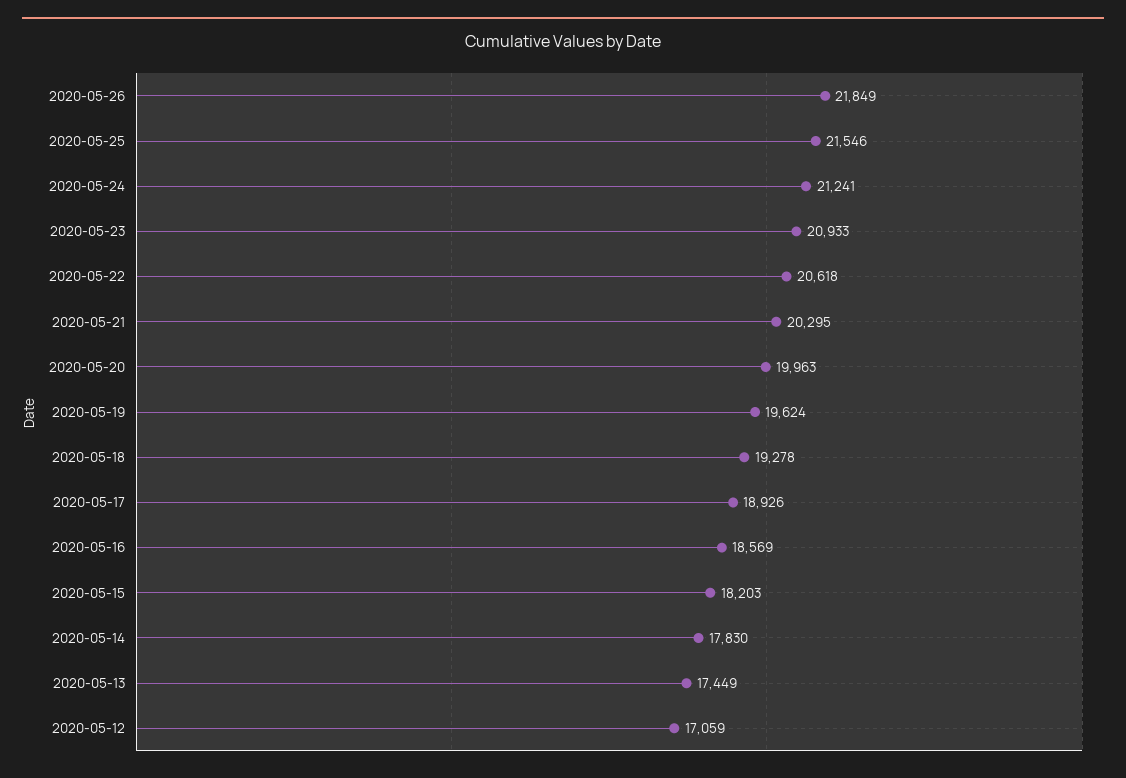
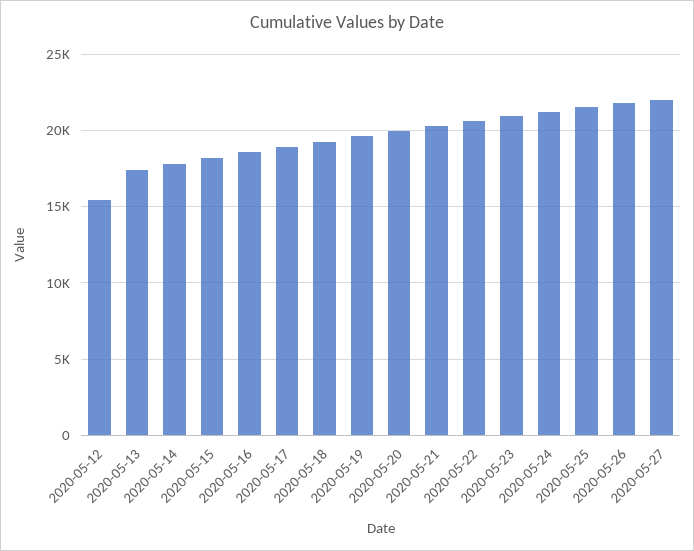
2020-05-12: 17059 -> 15500
2020-05-27: none -> 22000

